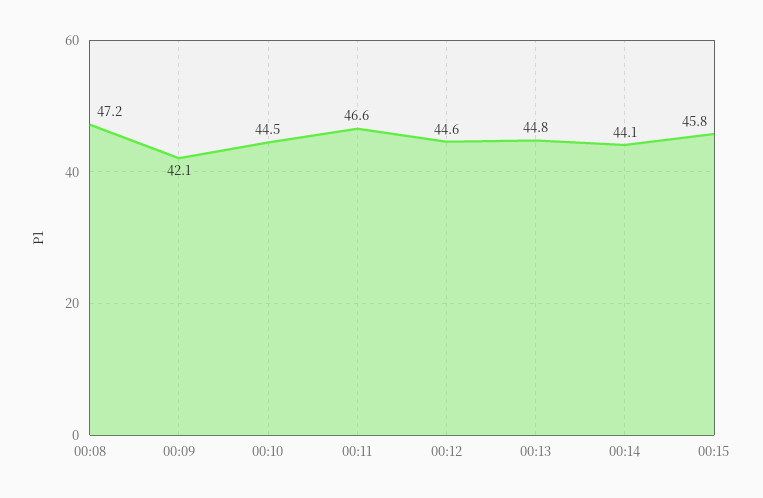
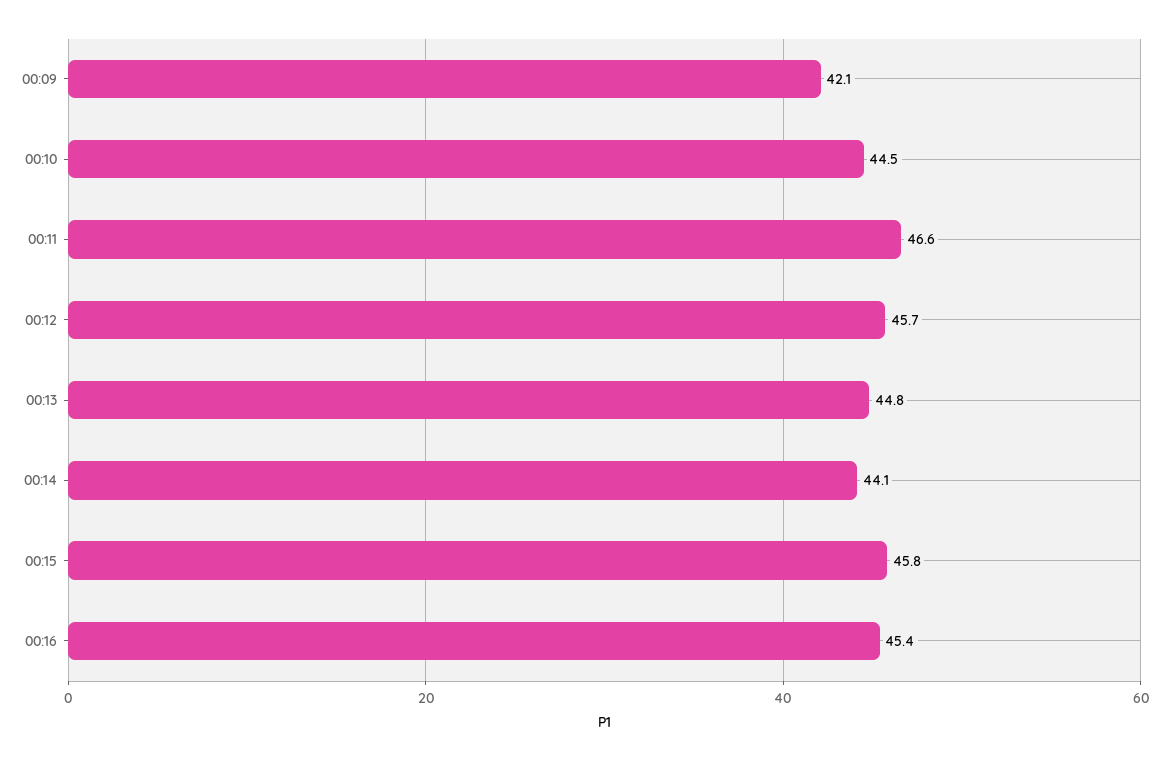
00:08: 47.2 -> none
00:12: 44.6 -> 45.7
00:16: none -> 45.4

